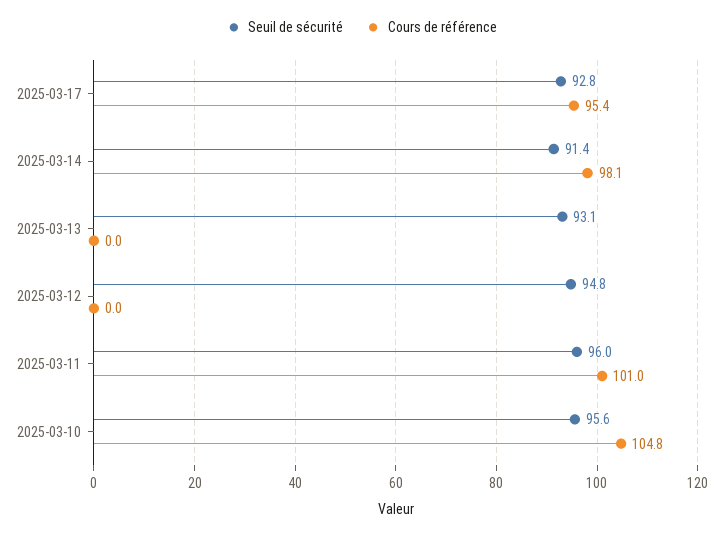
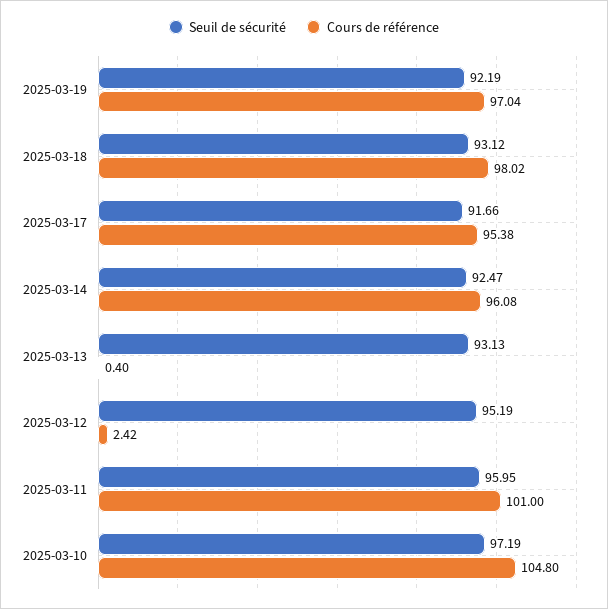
Seuil de sécurité, 2025-03-17: 92.8 -> 91.66
Seuil de sécurité, 2025-03-14: 91.4 -> 92.47
Cours de référence, 2025-03-14: 98.1 -> 96.08
Cours de référence, 2025-03-13: 0 -> 0.4
Seuil de sécurité, 2025-03-12: 94.8 -> 95.19
Cours de référence, 2025-03-12: 0 -> 2.42
Seuil de sécurité, 2025-03-10: 95.6 -> 97.19
Seuil de sécurité, 2025-03-19: none -> 92.19
Cours de référence, 2025-03-19: none -> 97.04
Seuil de sécurité, 2025-03-18: none -> 93.12
Cours de référence, 2025-03-18: none -> 98.02

